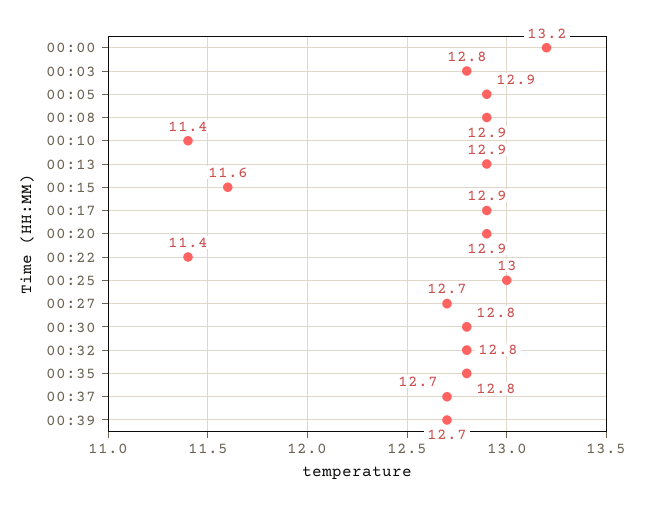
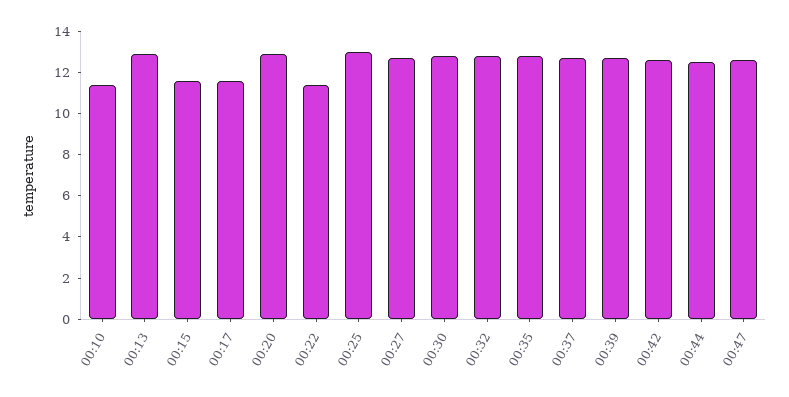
00:00: 13.2 -> none
00:03: 12.8 -> none
00:05: 12.9 -> none
00:08: 12.9 -> none
00:17: 12.9 -> 11.5
00:42: none -> 12.5
00:44: none -> 12.5
00:47: none -> 12.5

